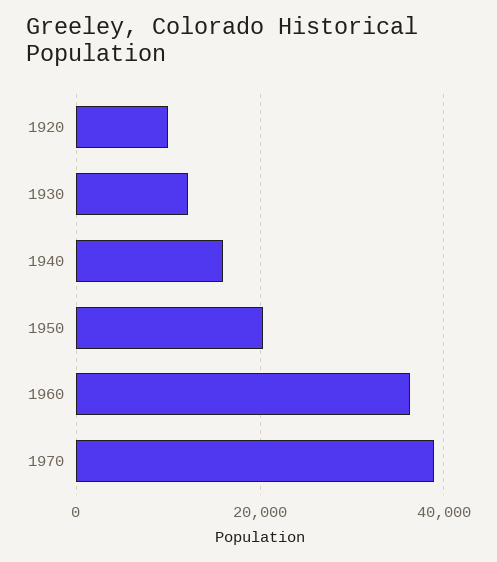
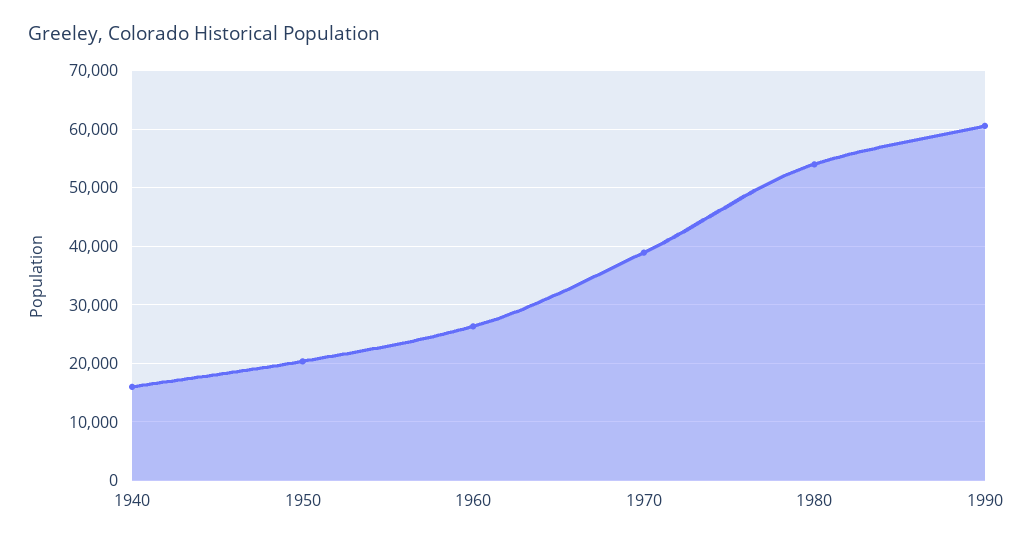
1920: 10000 -> none
1930: 12000 -> none
1960: 36000 -> 26000
1980: none -> 54000
1990: none -> 60000

